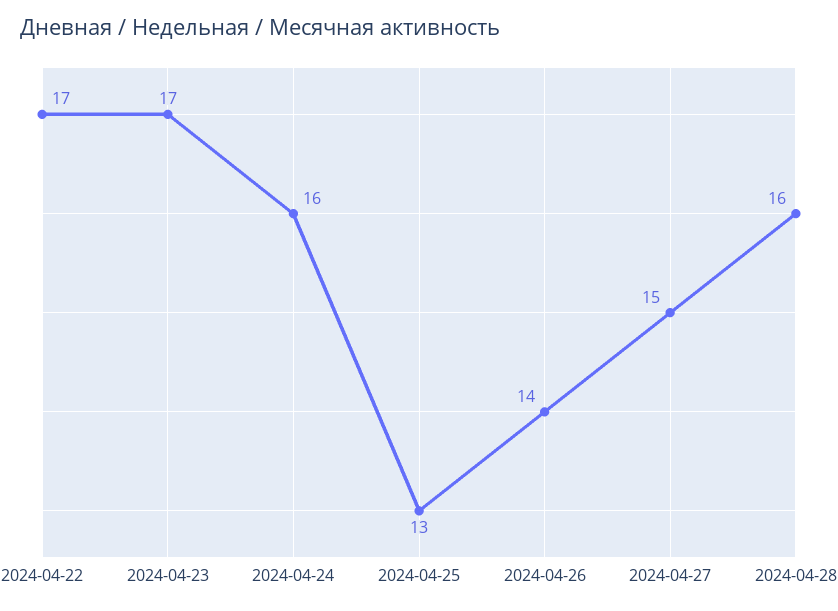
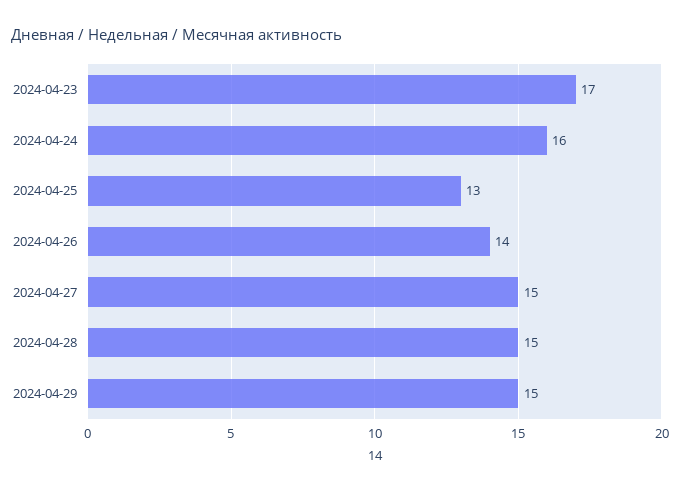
2024-04-22: 17 -> none
2024-04-28: 16 -> 15
2024-04-29: none -> 15

